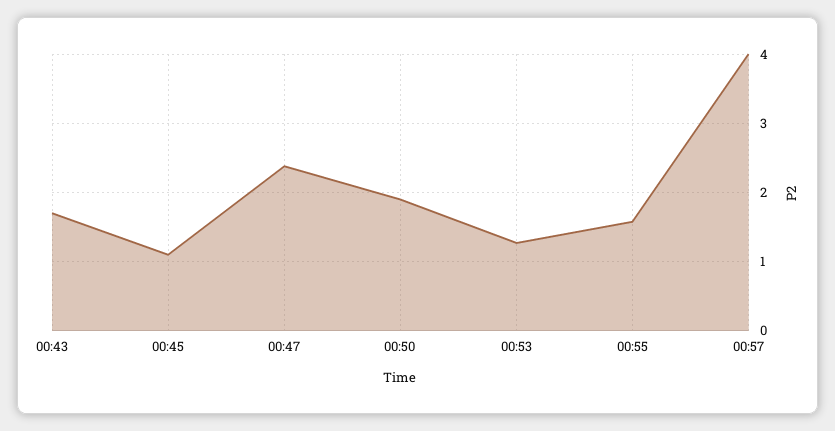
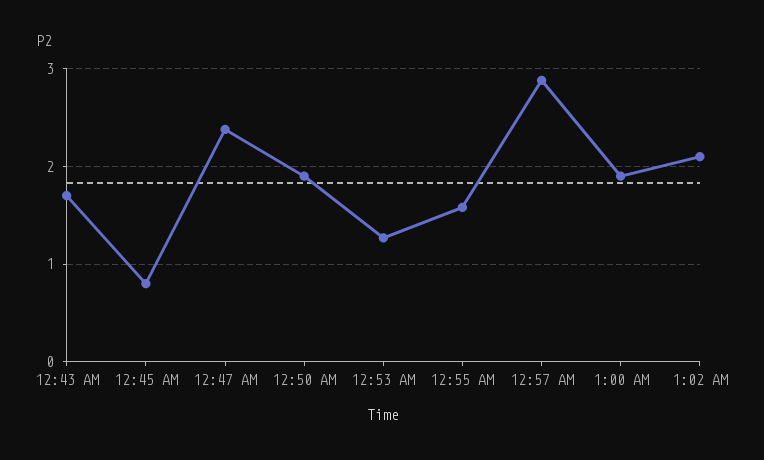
00:45: 1.1 -> 0.8
00:57: 4 -> 2.9
1:00 AM: none -> 1.9
1:02 AM: none -> 2.1

